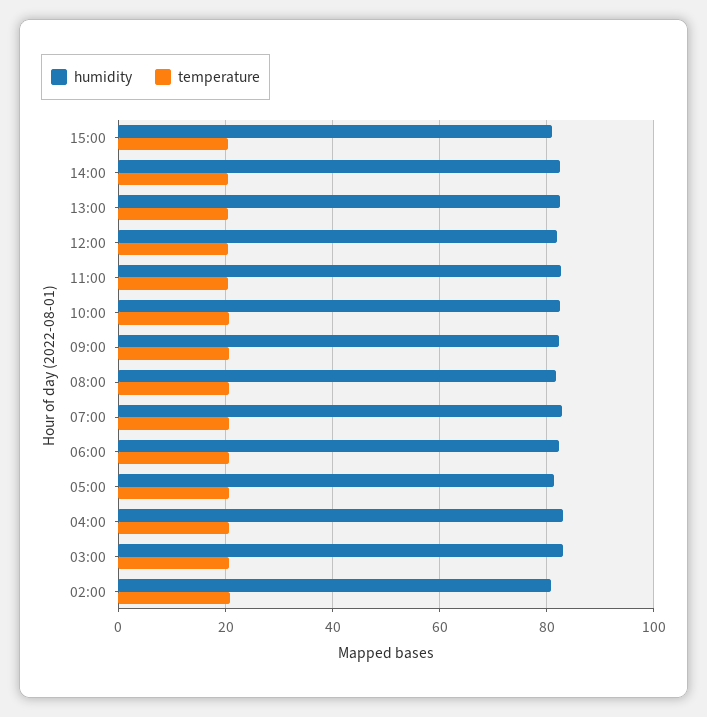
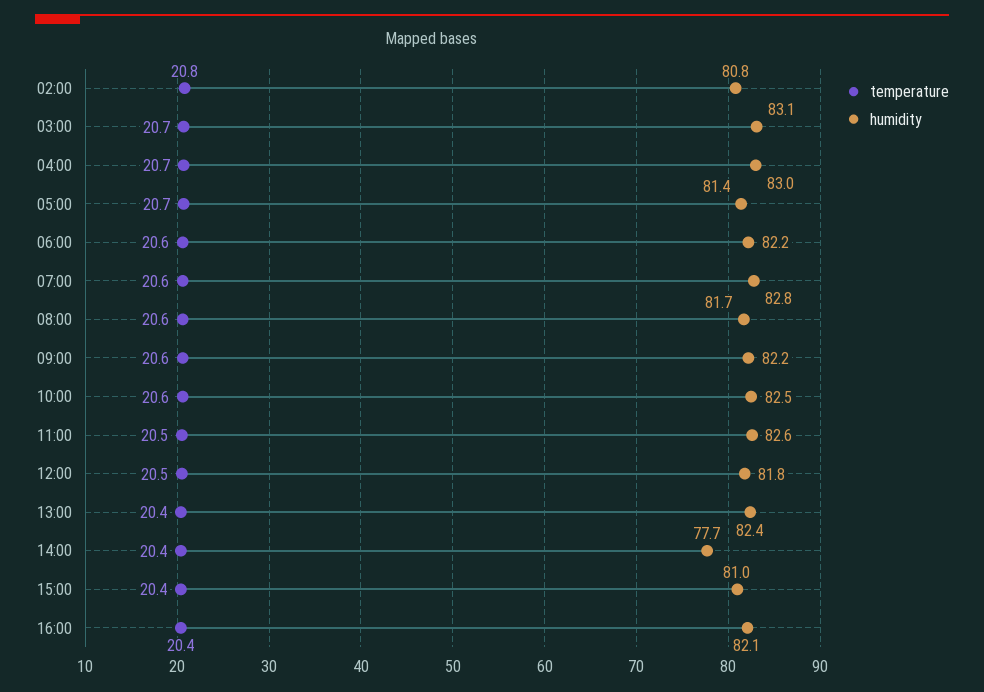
humidity, 14:00: 82 -> 77.7
temperature, 16:00: none -> 20.4
humidity, 16:00: none -> 82.1

